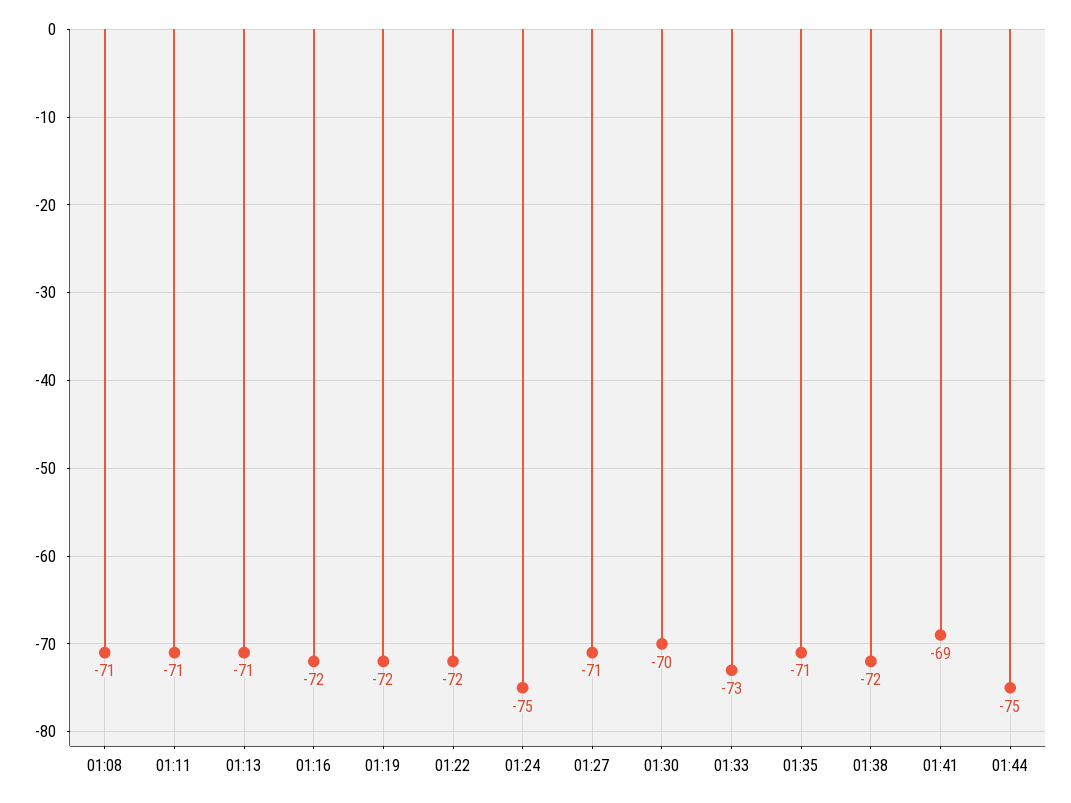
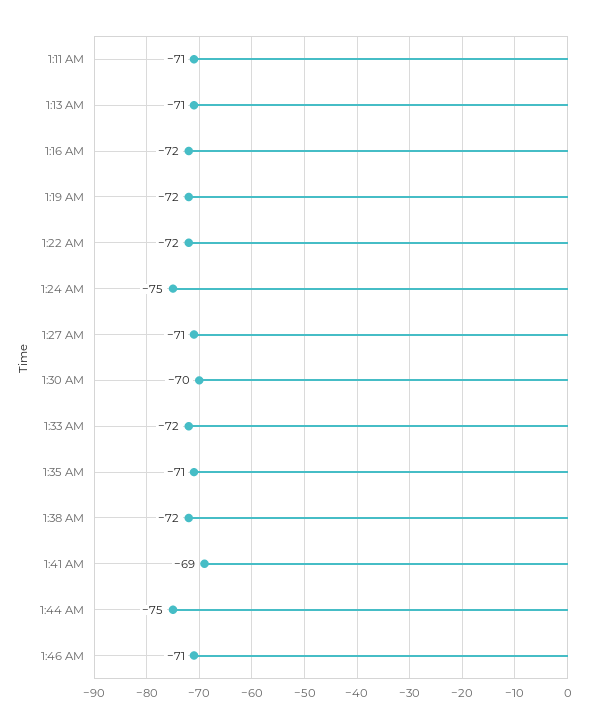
01:08: -71 -> none
01:33: -73 -> -72
1:46 AM: none -> -71

